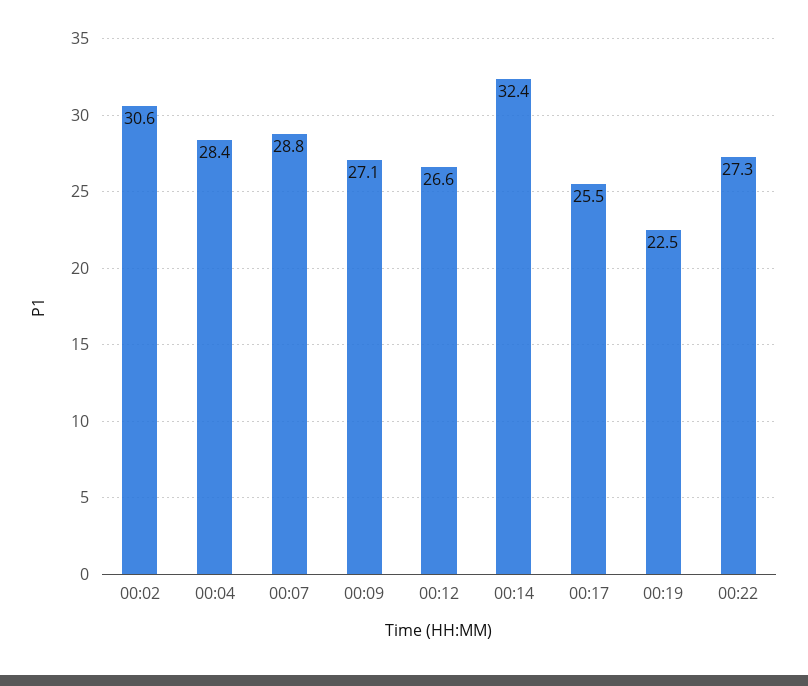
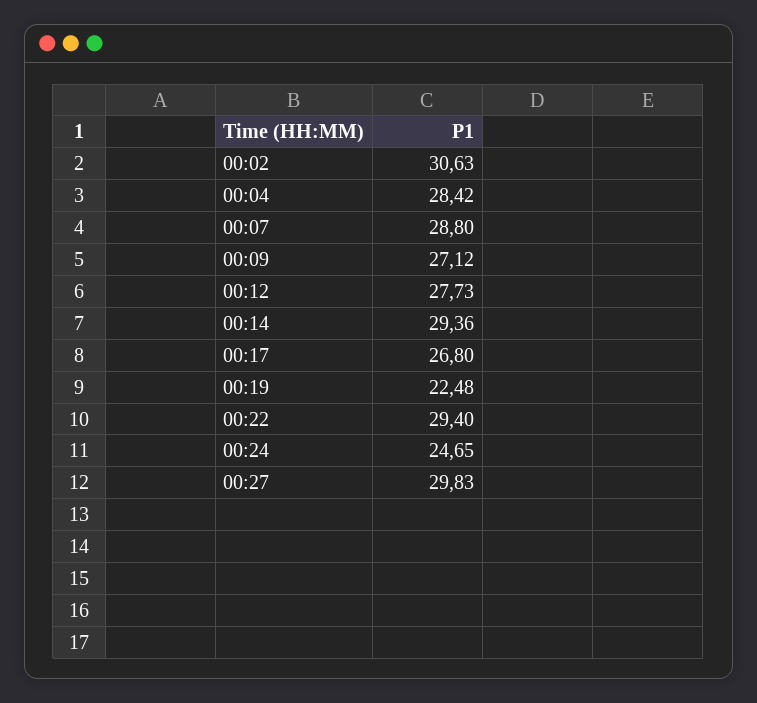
00:12: 26.6 -> 27.73
00:14: 32.4 -> 29.36
00:17: 25.5 -> 26.8
00:22: 27.3 -> 29.4
00:24: none -> 24.65
00:27: none -> 29.83

